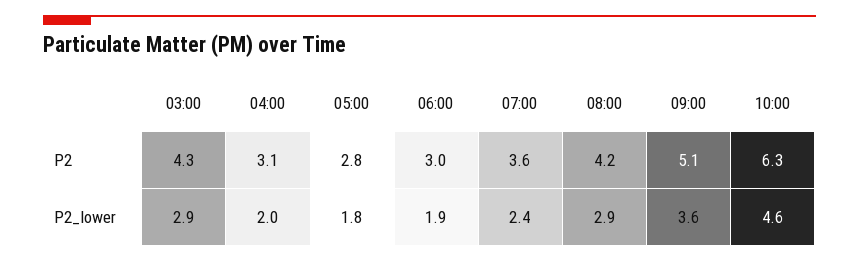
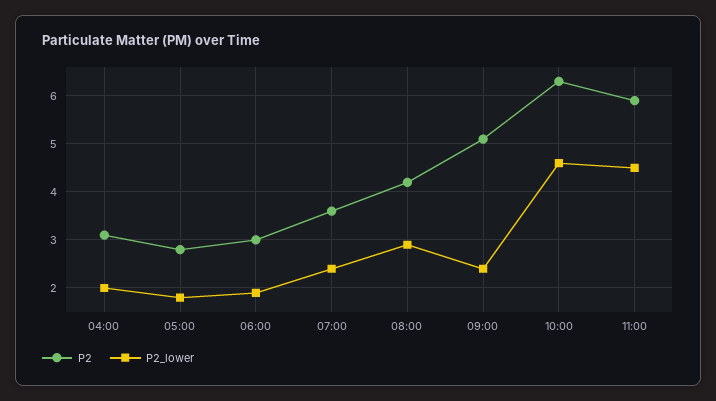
P2, 03:00: 4.3 -> none
P2_lower, 03:00: 2.9 -> none
P2_lower, 09:00: 3.6 -> 2.5
P2, 11:00: none -> 6
P2_lower, 11:00: none -> 4.5

